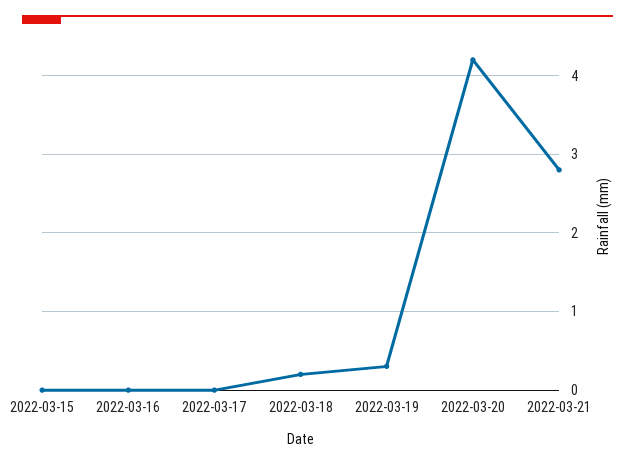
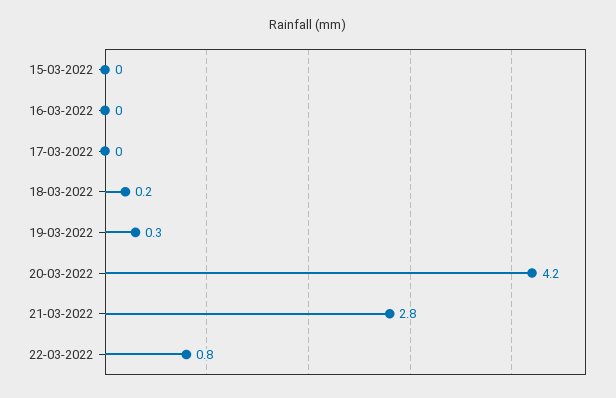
22-03-2022: none -> 0.8

